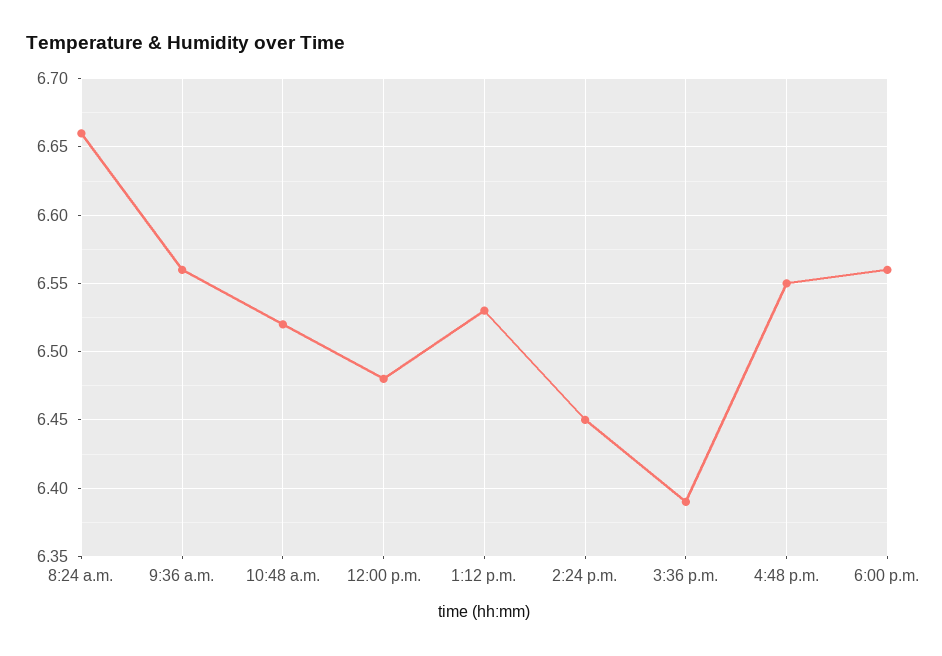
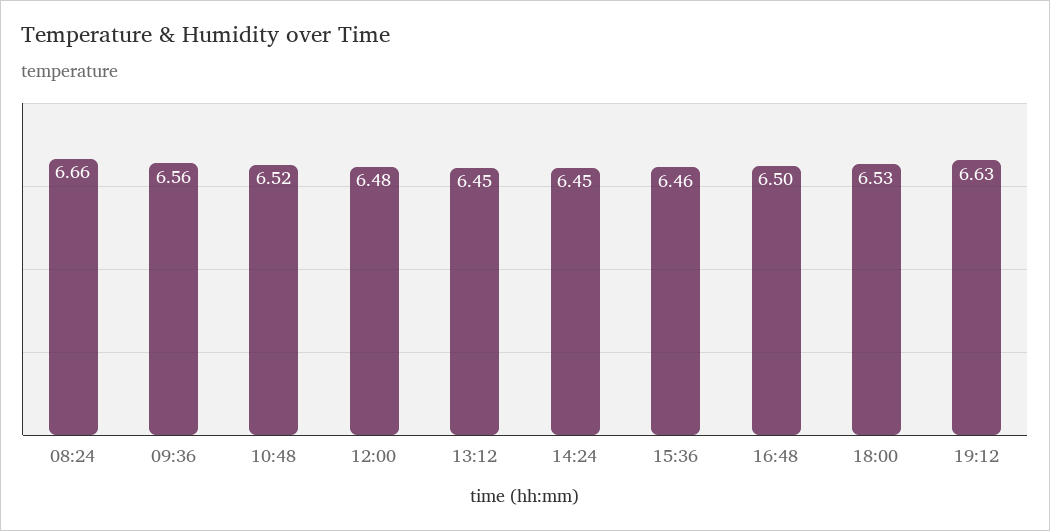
1:12 p.m.: 6.53 -> 6.45
3:36 p.m.: 6.39 -> 6.46
4:48 p.m.: 6.55 -> 6.5
6:00 p.m.: 6.56 -> 6.53
19:12: none -> 6.63

